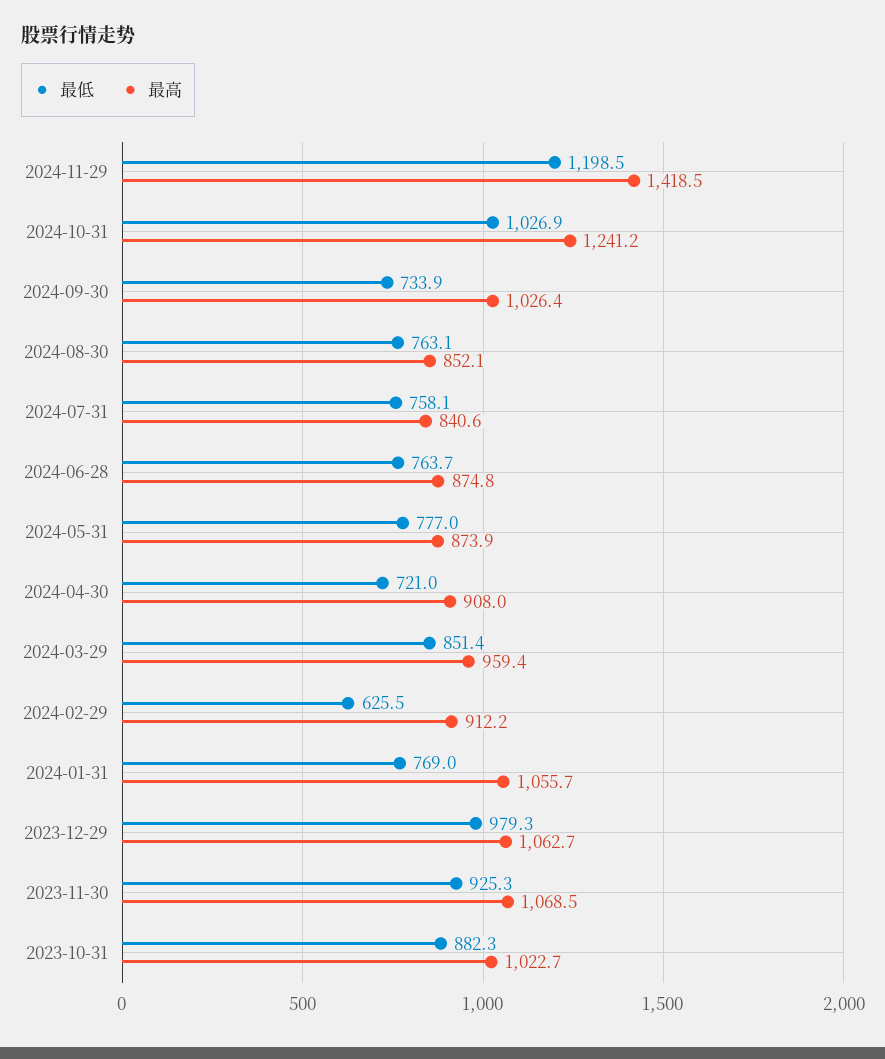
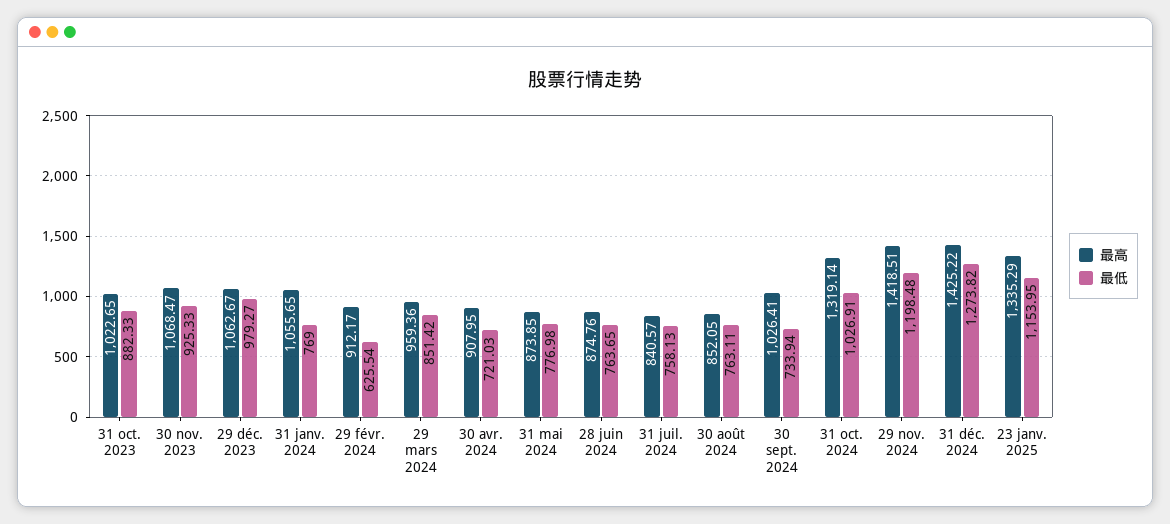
最高, 2024-10-31: 1241.2 -> 1319.14
最高, 31 déc. 2024: none -> 1425.22
最低, 31 déc. 2024: none -> 1273.82
最高, 23 janv. 2025: none -> 1335.29
最低, 23 janv. 2025: none -> 1153.95

